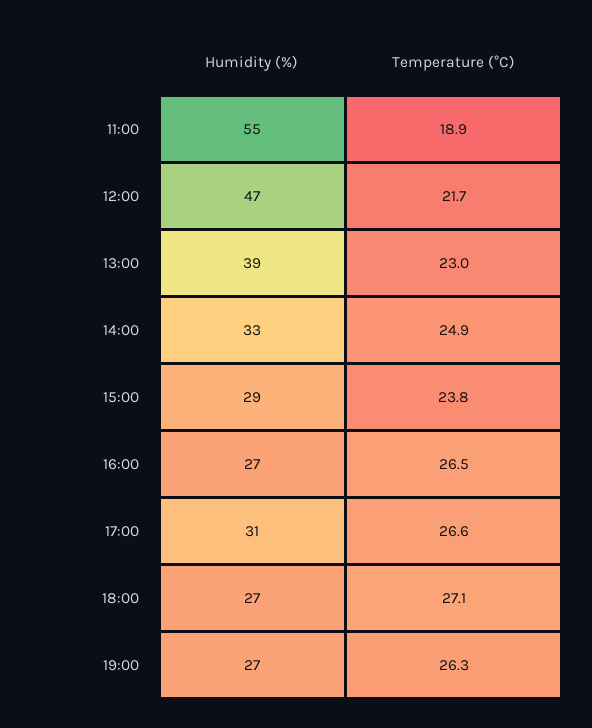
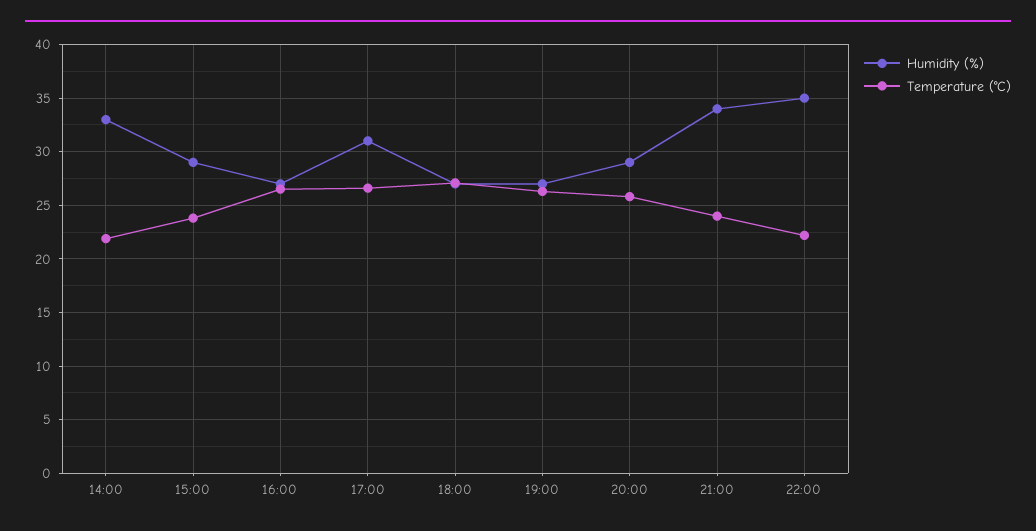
Humidity (%), 11:00: 55 -> none
Temperature (°C), 11:00: 18.9 -> none
Humidity (%), 12:00: 47 -> none
Temperature (°C), 12:00: 21.7 -> none
Humidity (%), 13:00: 39 -> none
Temperature (°C), 13:00: 23 -> none
Temperature (°C), 14:00: 24.9 -> 22
Humidity (%), 20:00: none -> 29
Temperature (°C), 20:00: none -> 26
Humidity (%), 21:00: none -> 34
Temperature (°C), 21:00: none -> 24
Humidity (%), 22:00: none -> 35
Temperature (°C), 22:00: none -> 22

